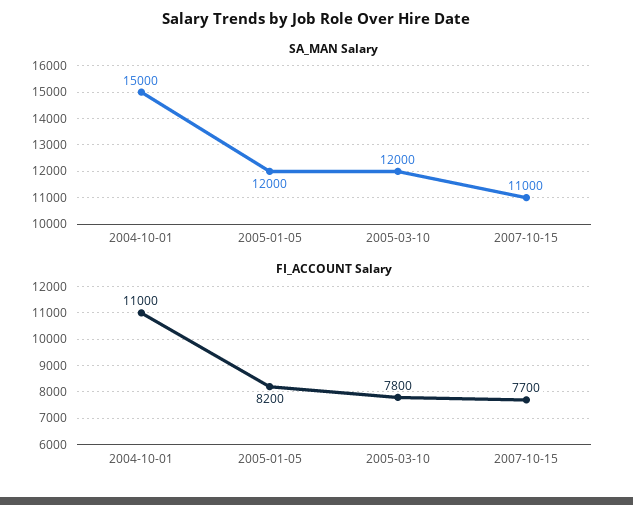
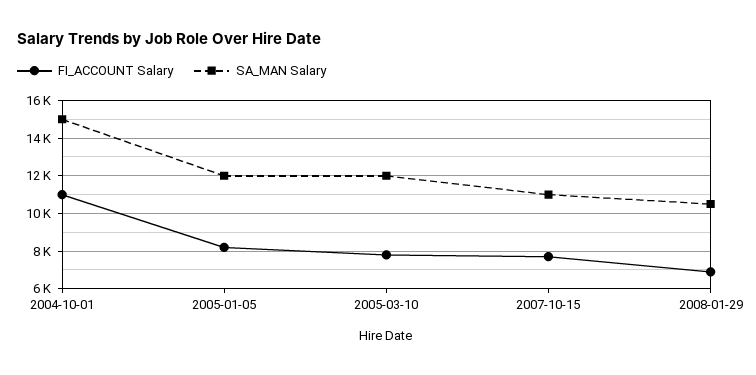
FI_ACCOUNT Salary, 2008-01-29: none -> 7000
SA_MAN Salary, 2008-01-29: none -> 10500

